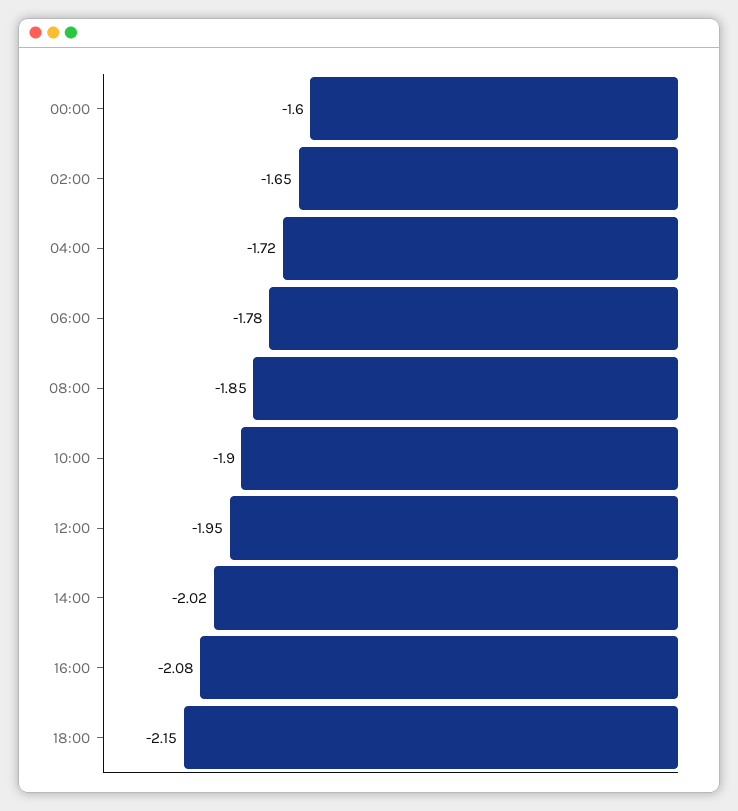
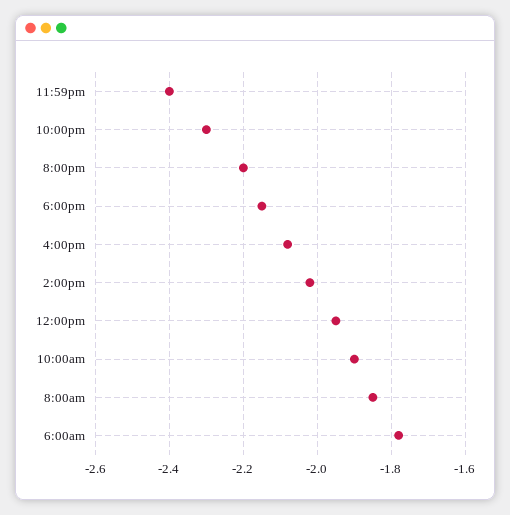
00:00: -1.6 -> none
02:00: -1.65 -> none
04:00: -1.72 -> none
11:59pm: none -> -2.4
10:00pm: none -> -2.3
8:00pm: none -> -2.2

